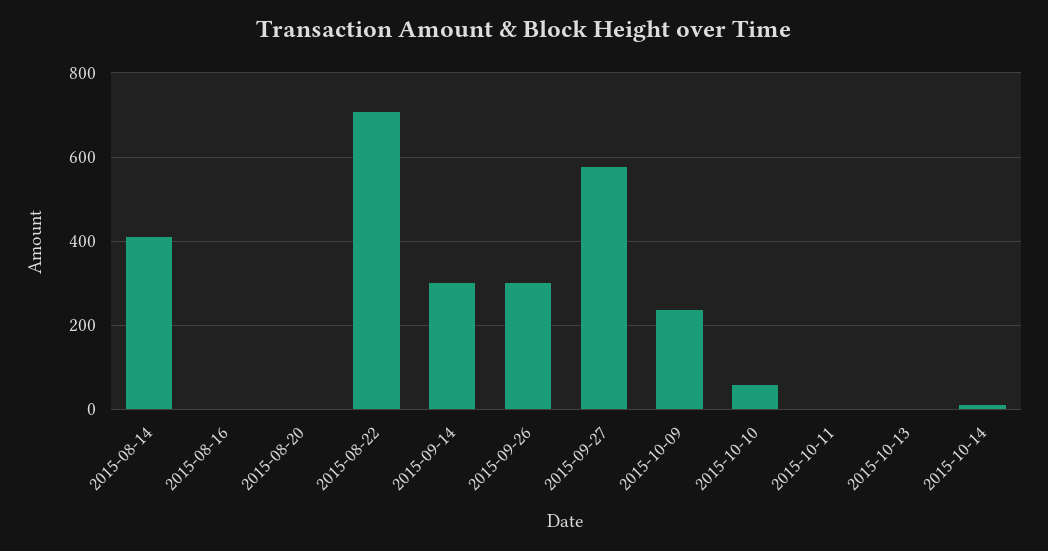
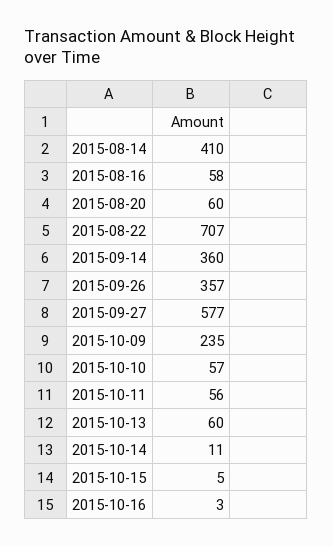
2015-08-16: 0 -> 58
2015-08-20: 0 -> 60
2015-09-14: 300 -> 360
2015-09-26: 300 -> 357
2015-10-11: 0 -> 56
2015-10-13: 0 -> 60
2015-10-15: none -> 5
2015-10-16: none -> 3

